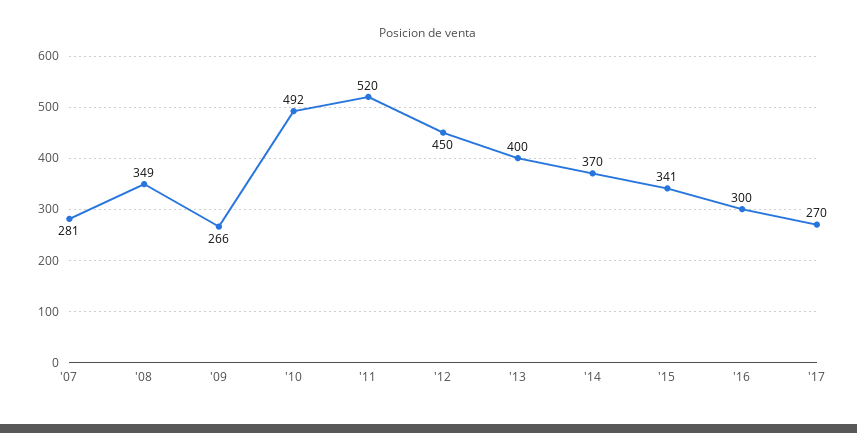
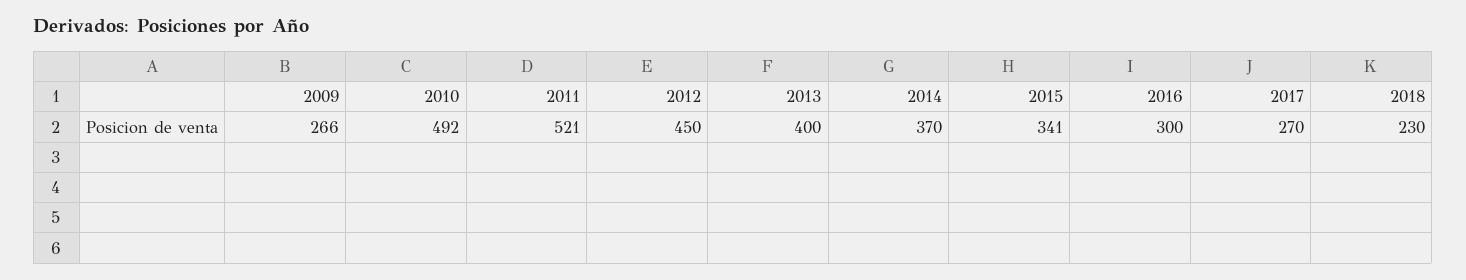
'07: 281 -> none
'08: 349 -> none
'11: 520 -> 521
2018: none -> 230

